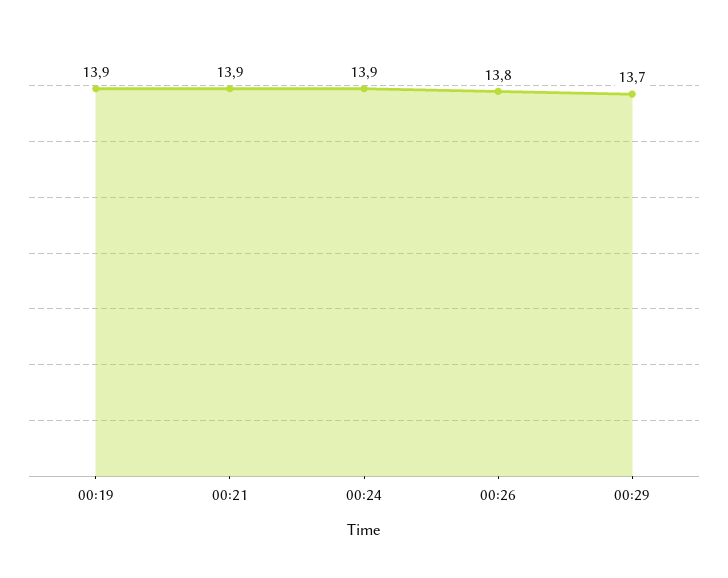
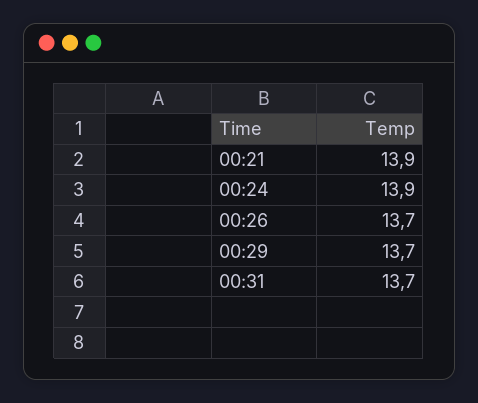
00:19: 13.9 -> none
00:26: 13.8 -> 13.7
00:31: none -> 13.7

